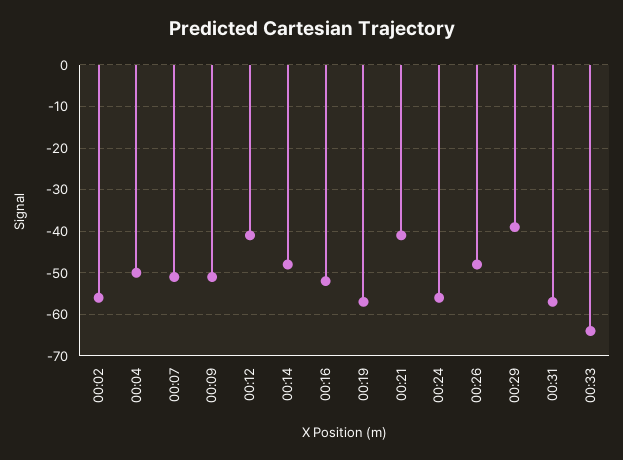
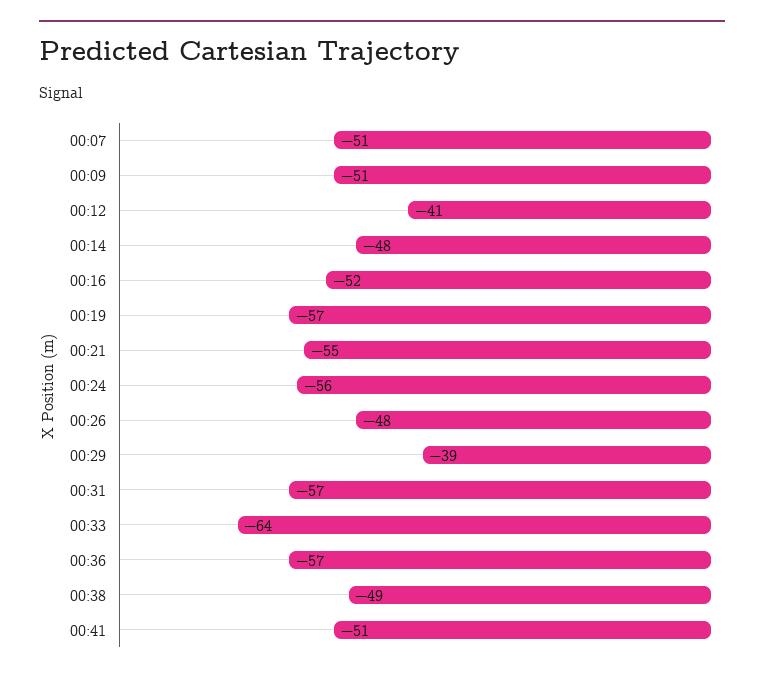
00:02: -55 -> none
00:04: -50 -> none
00:21: -40 -> -55
00:36: none -> -57
00:38: none -> -49
00:41: none -> -51

